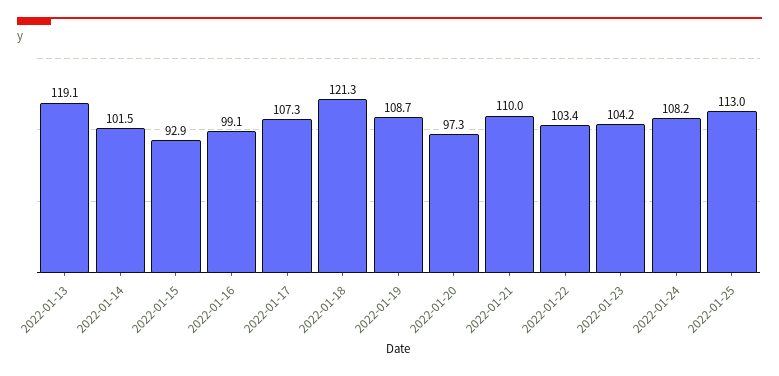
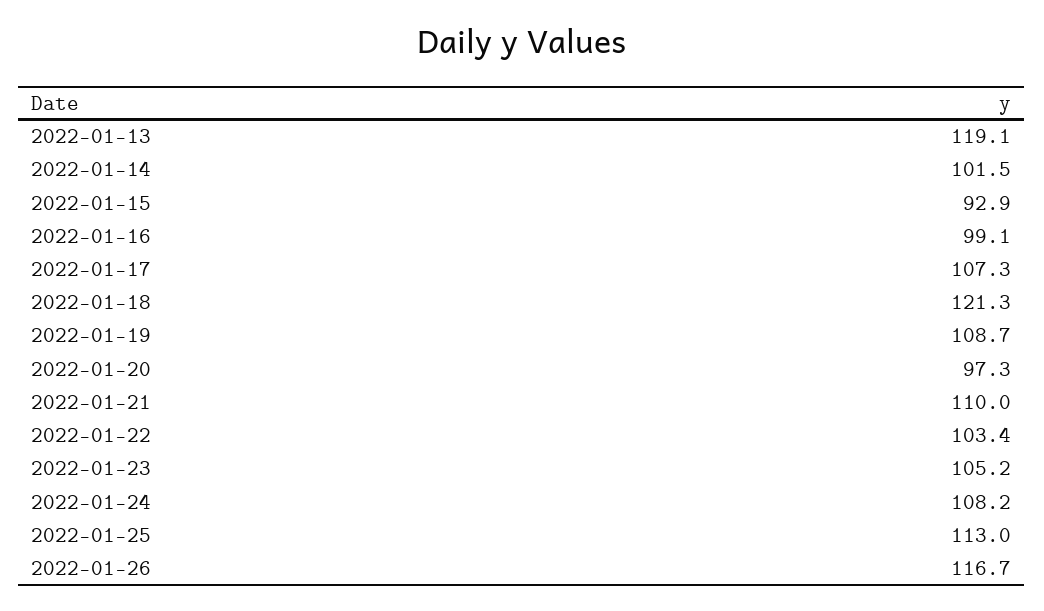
2022-01-23: 104.2 -> 105.2
2022-01-26: none -> 116.7

